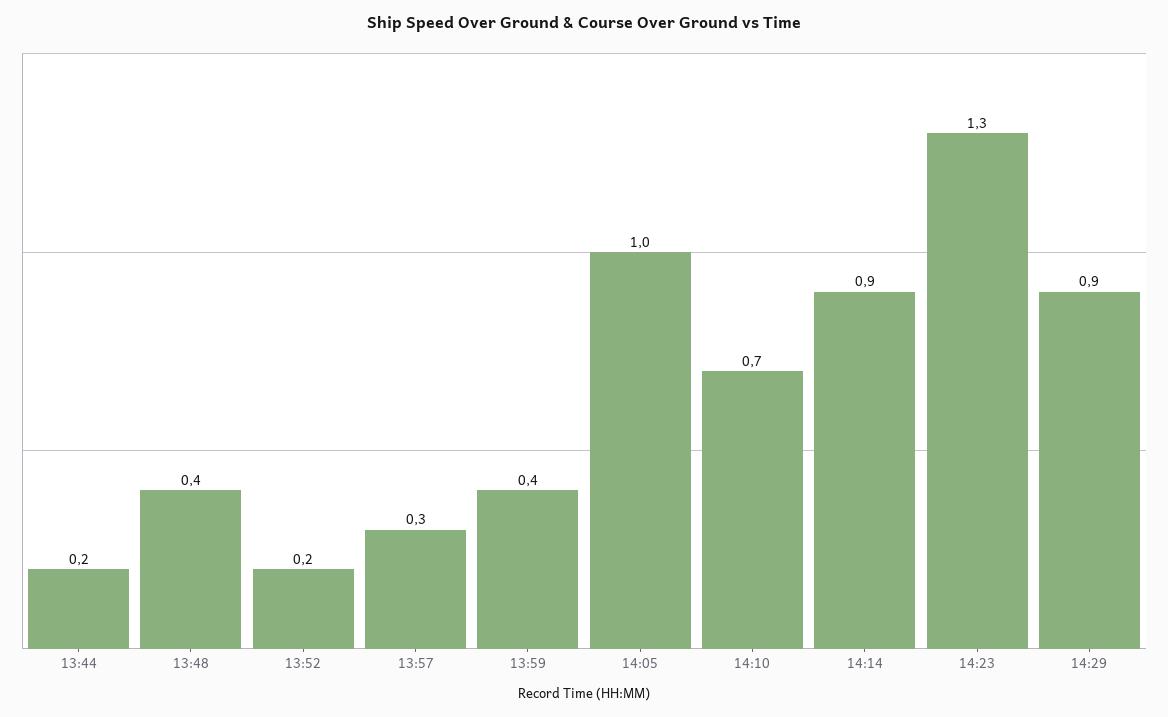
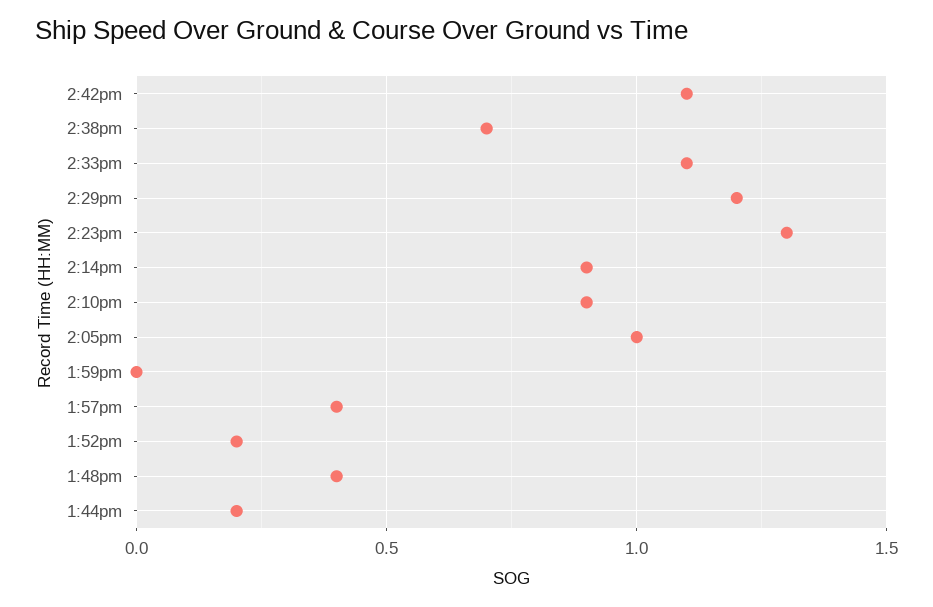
13:57: 0.3 -> 0.4
13:59: 0.4 -> 0
14:10: 0.7 -> 0.9
14:29: 0.9 -> 1.2
2:42pm: none -> 1.1
2:38pm: none -> 0.7
2:33pm: none -> 1.1

